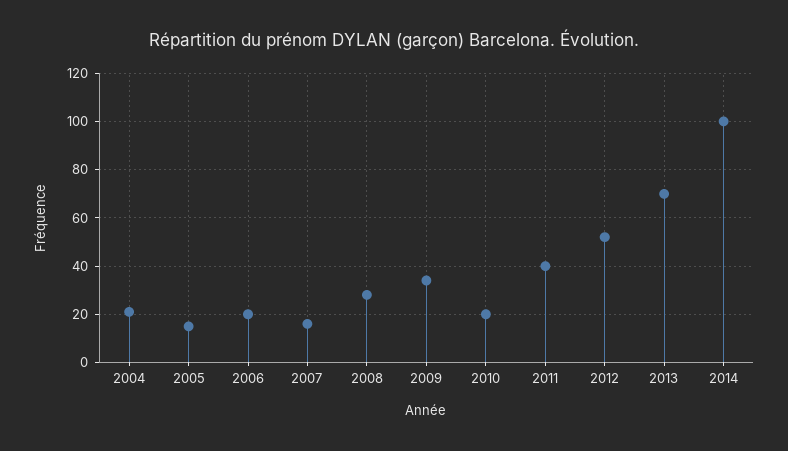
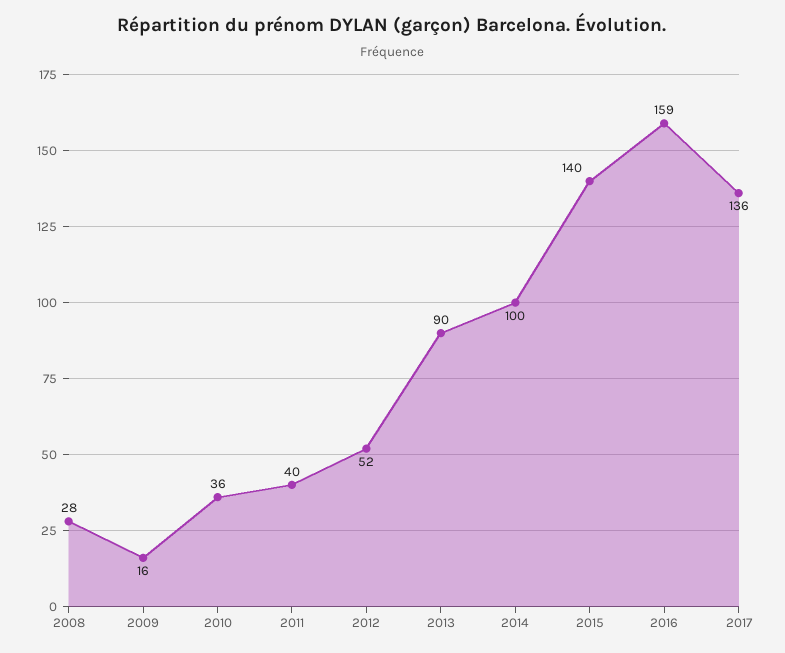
2004: 20 -> none
2005: 15 -> none
2006: 20 -> none
2007: 15 -> none
2009: 35 -> 16
2010: 20 -> 36
2013: 70 -> 90
2015: none -> 140
2016: none -> 159
2017: none -> 136

